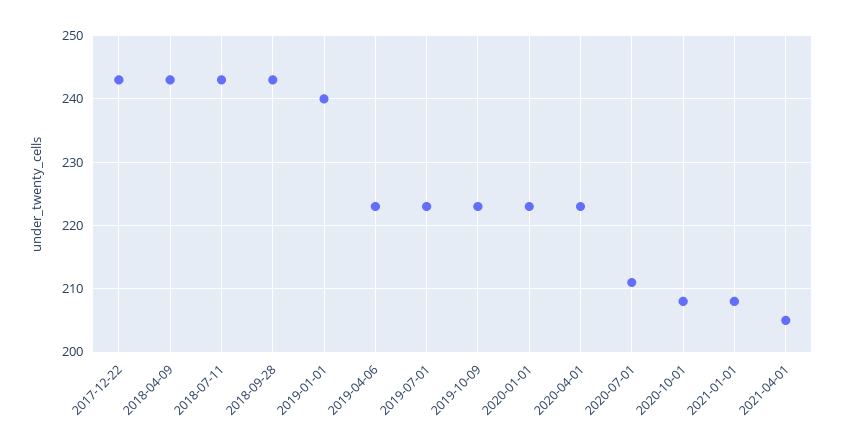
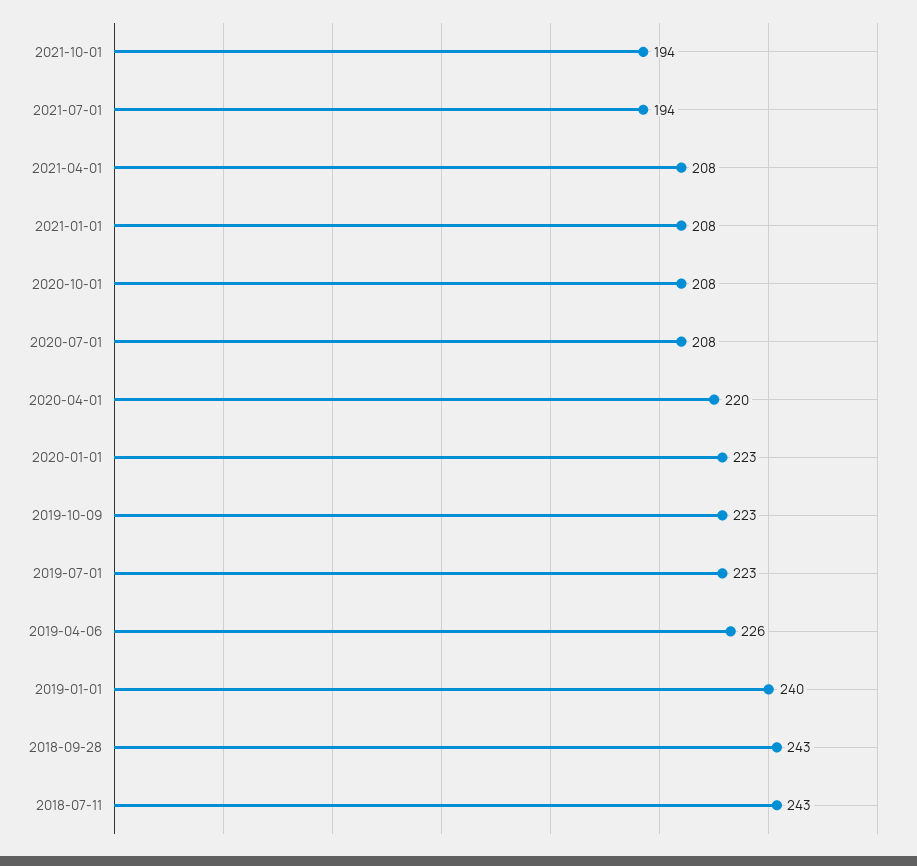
2017-12-22: 243 -> none
2018-04-09: 243 -> none
2019-04-06: 223 -> 226
2020-04-01: 223 -> 220
2020-07-01: 211 -> 208
2021-04-01: 205 -> 208
2021-10-01: none -> 194
2021-07-01: none -> 194

